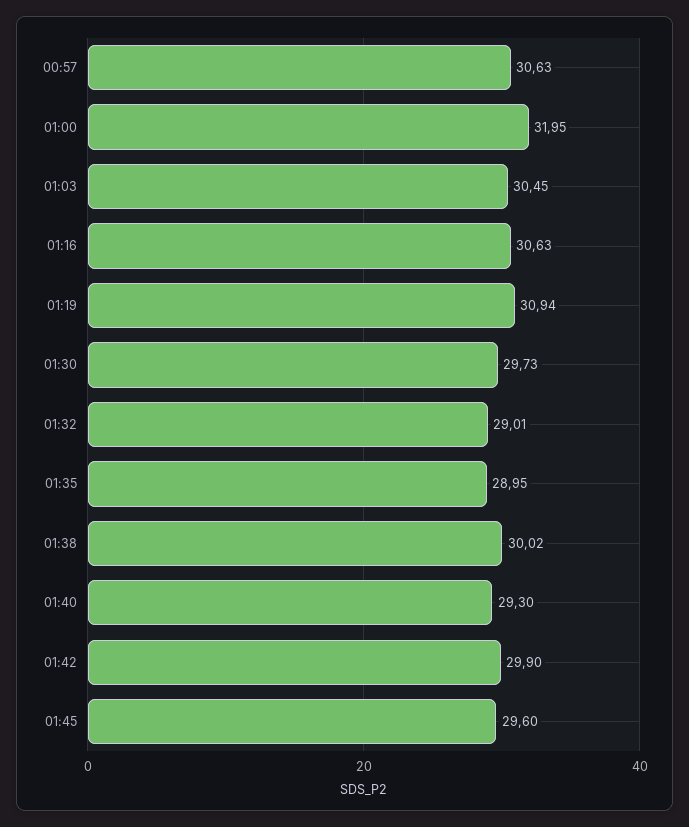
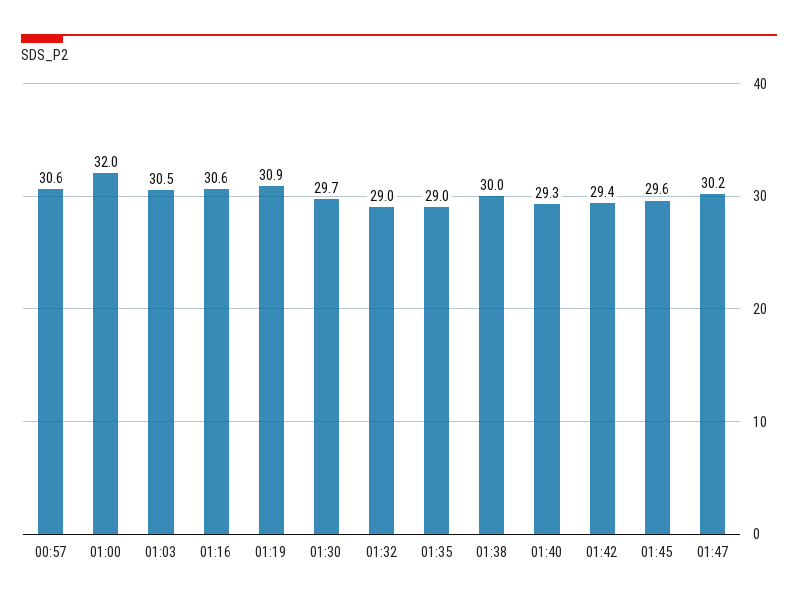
01:42: 29.9 -> 29.4
01:47: none -> 30.2

